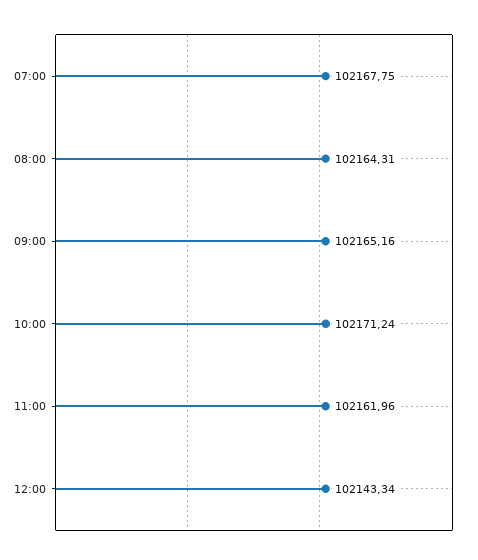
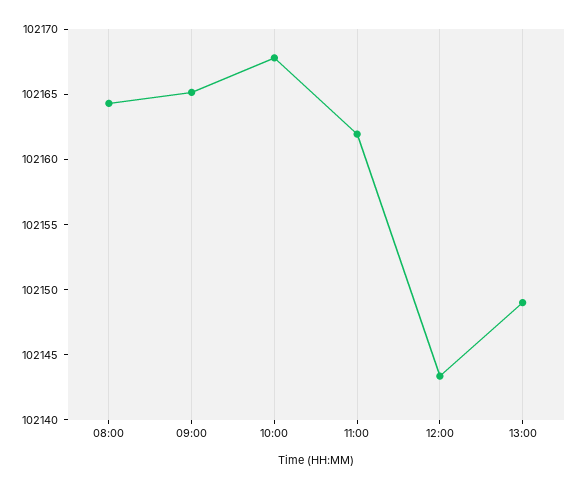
07:00: 102167.75 -> none
10:00: 102171.24 -> 102168
13:00: none -> 102149

